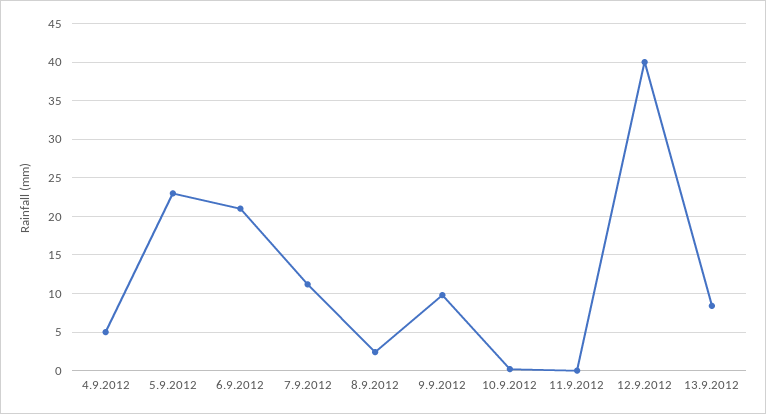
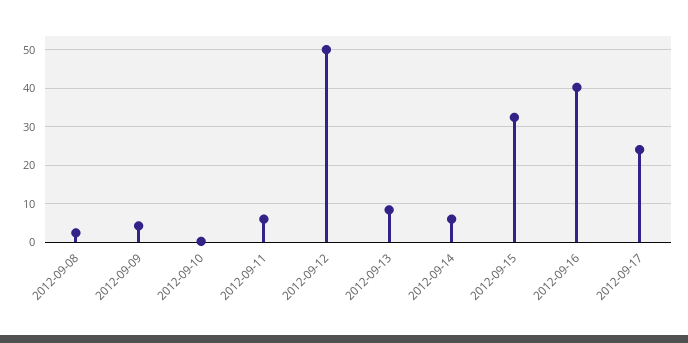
4.9.2012: 5 -> none
5.9.2012: 23 -> none
6.9.2012: 21 -> none
7.9.2012: 11 -> none
9.9.2012: 10 -> 4
11.9.2012: 0 -> 6
12.9.2012: 40 -> 50
2012-09-14: none -> 6
2012-09-15: none -> 32
2012-09-16: none -> 40
2012-09-17: none -> 24

